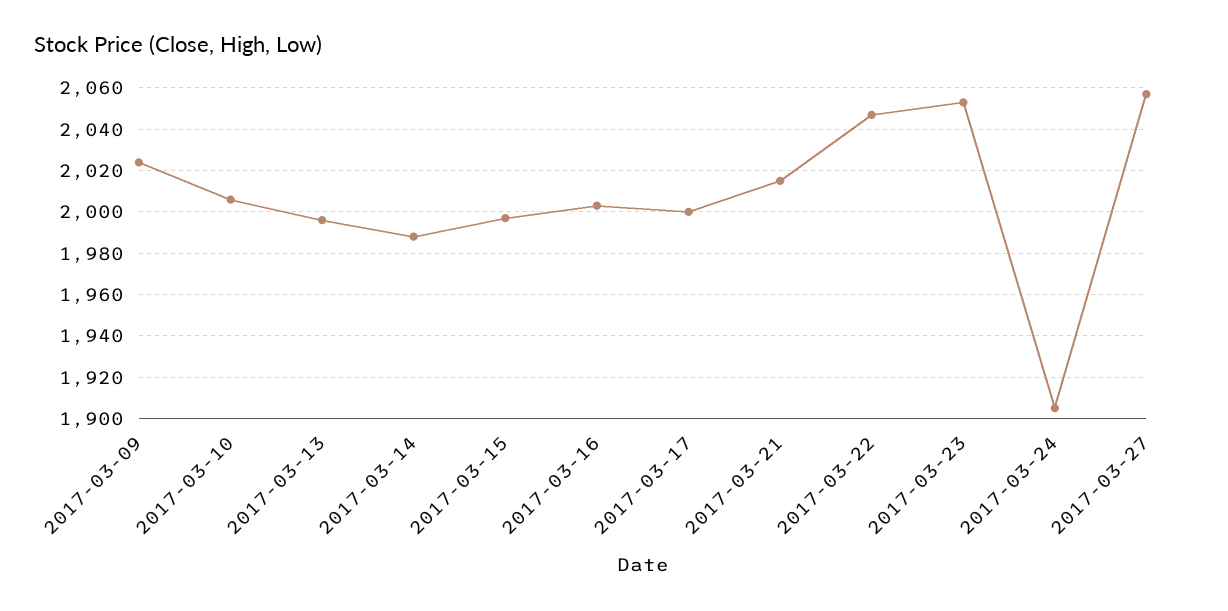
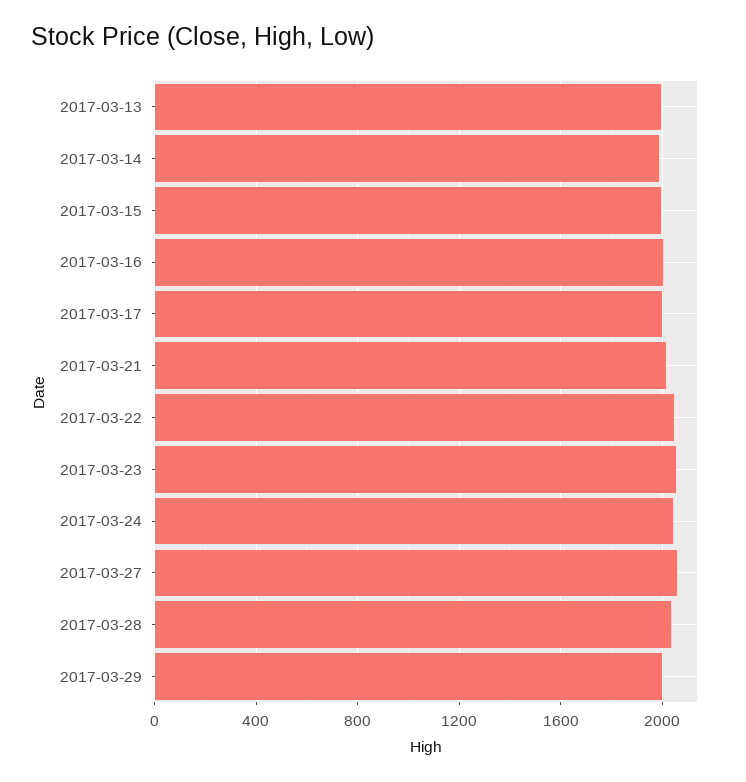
2017-03-09: 2025 -> none
2017-03-10: 2005 -> none
2017-03-24: 1905 -> 2050
2017-03-28: none -> 2050
2017-03-29: none -> 2000

